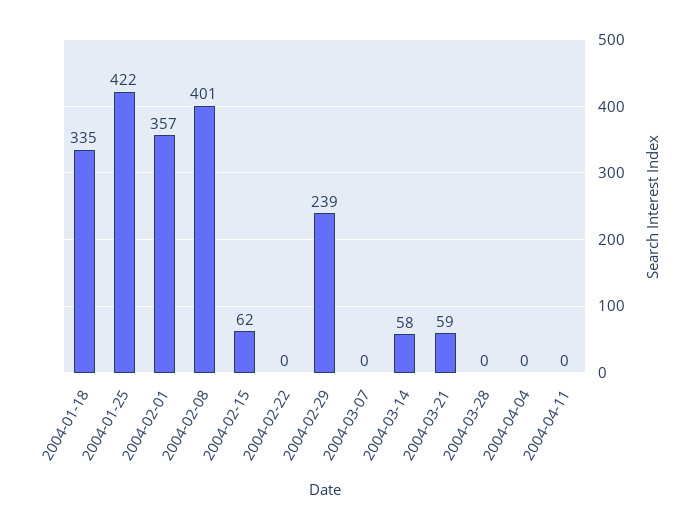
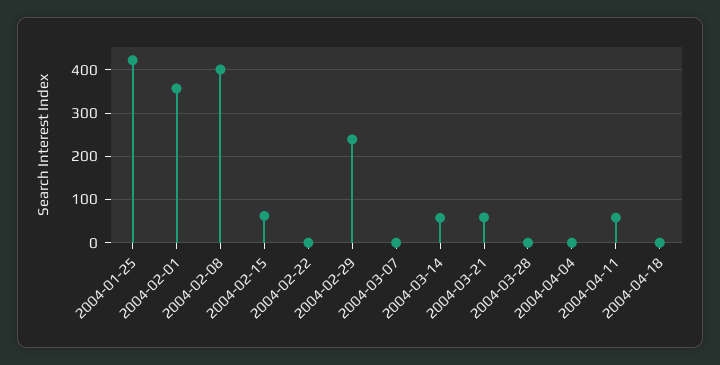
2004-01-18: 335 -> none
2004-04-11: 0 -> 60
2004-04-18: none -> 0

